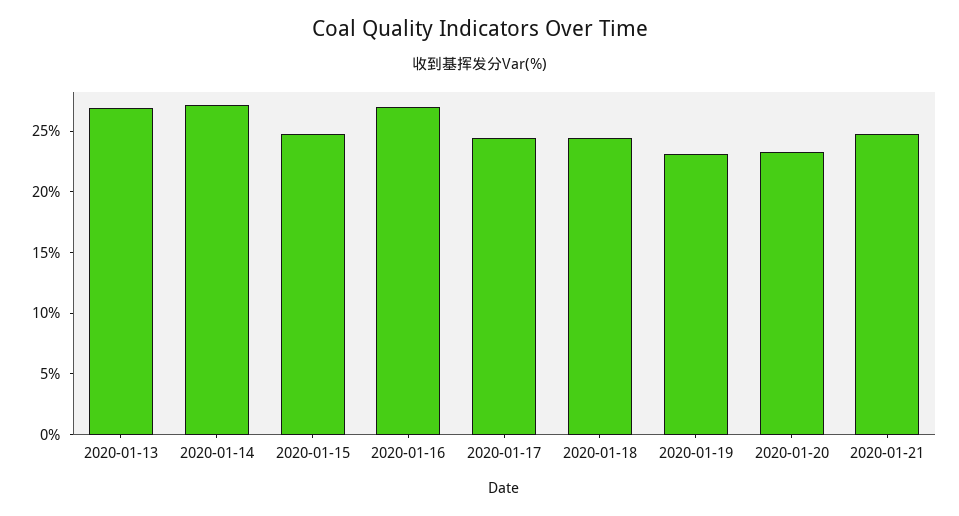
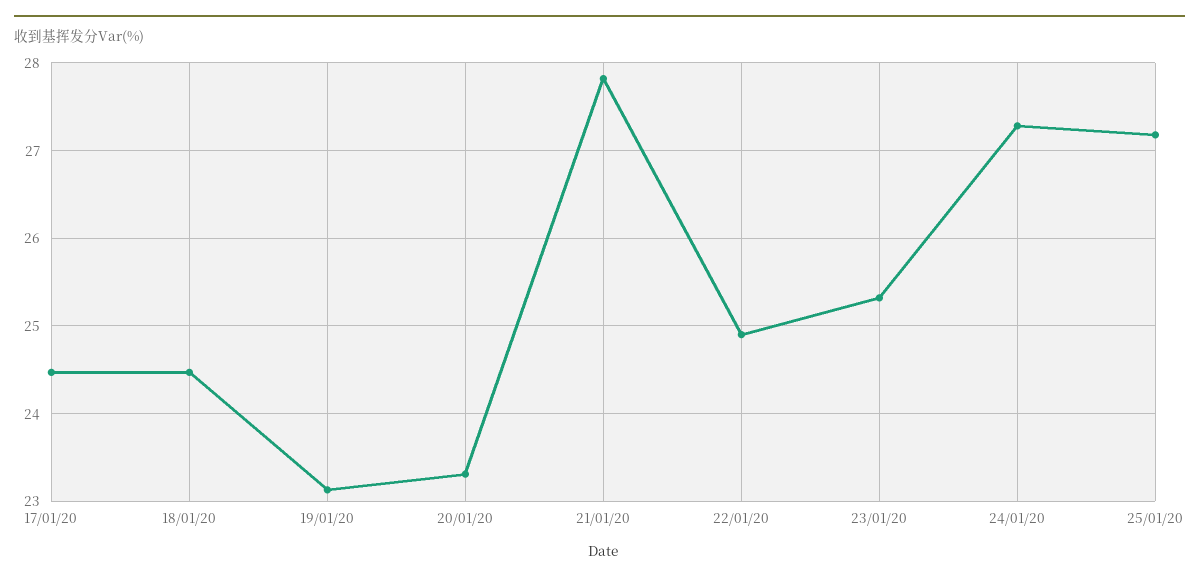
2020-01-13: 27 -> none
2020-01-14: 27 -> none
2020-01-15: 25 -> none
2020-01-16: 27 -> none
2020-01-21: 25 -> 27.8
22/01/20: none -> 24.9
23/01/20: none -> 25.3
24/01/20: none -> 27.3
25/01/20: none -> 27.2

